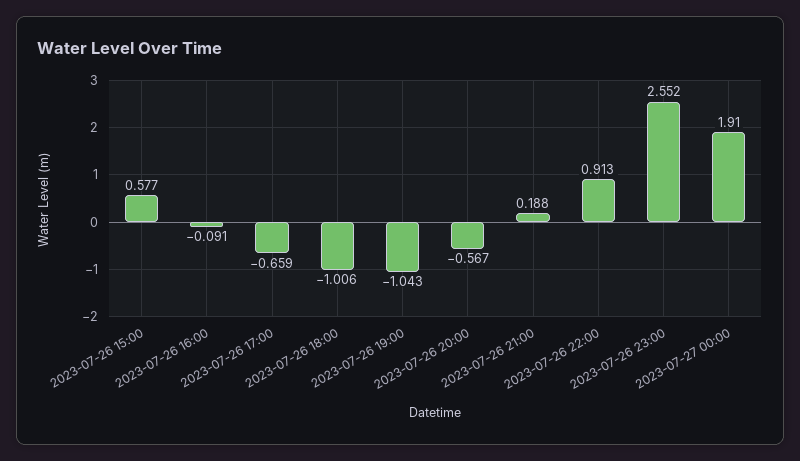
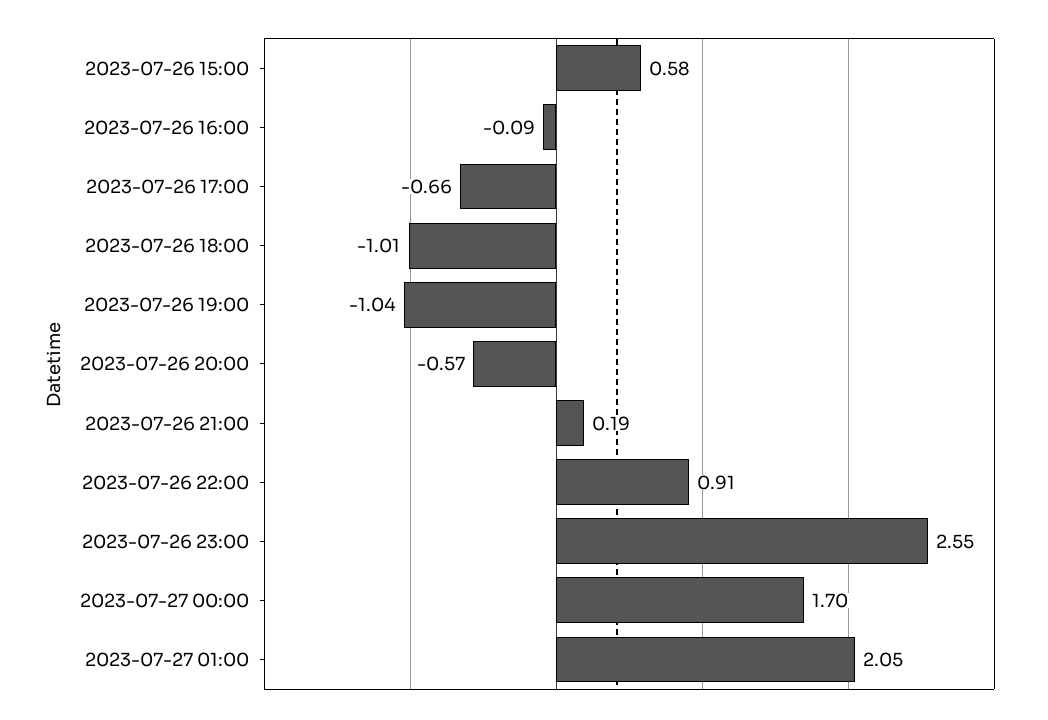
2023-07-27 00:00: 1.91 -> 1.7
2023-07-27 01:00: none -> 2.05

